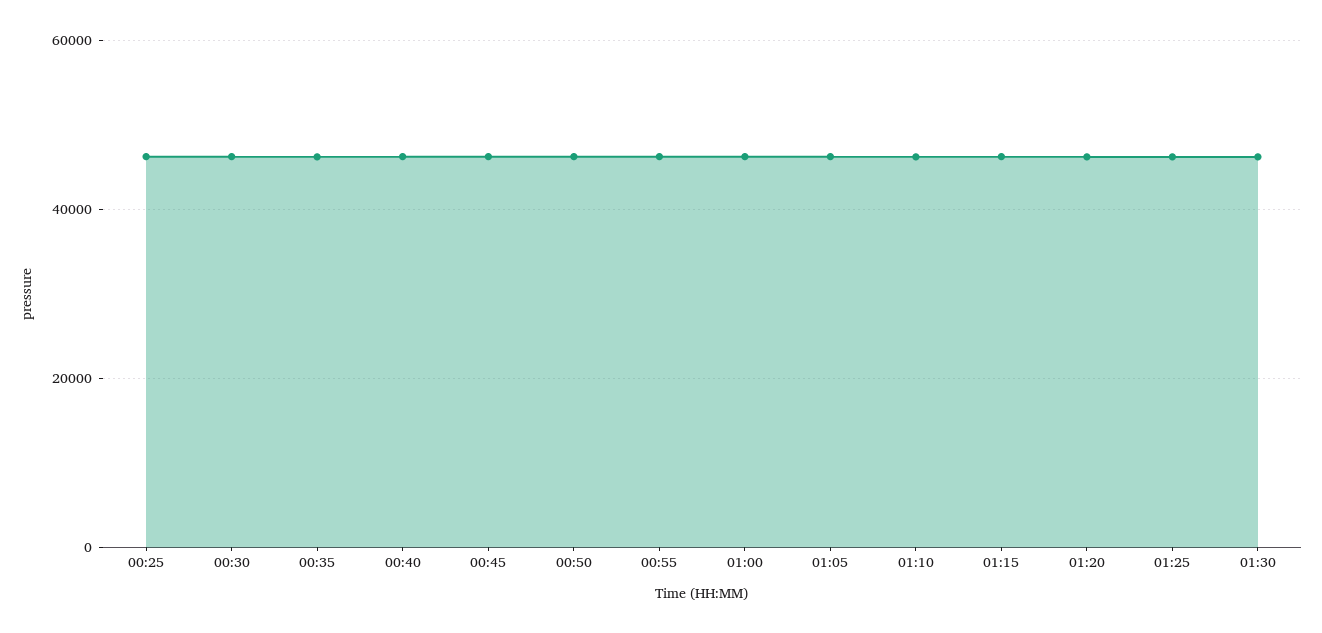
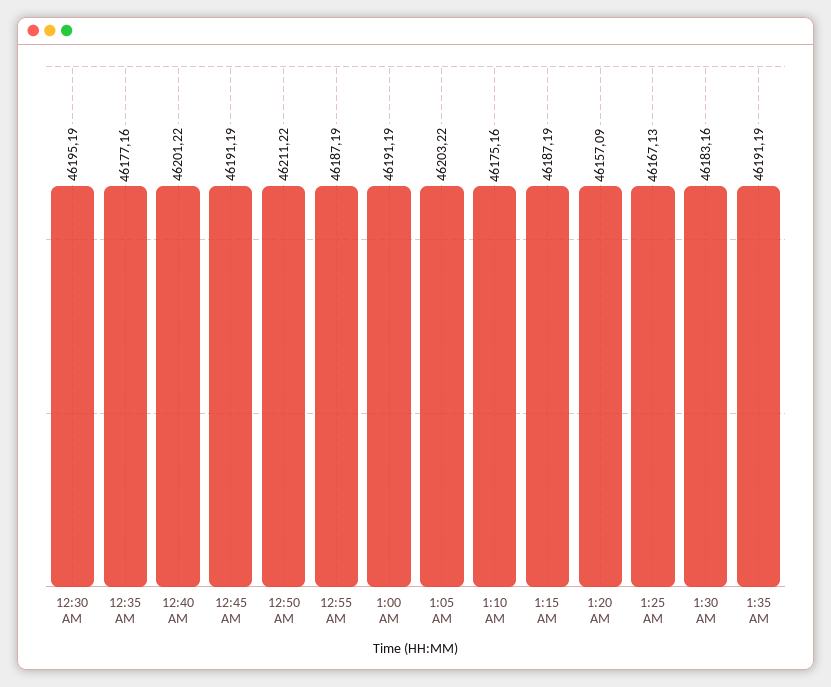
00:25: 46000 -> none
1:35 AM: none -> 46191.19

